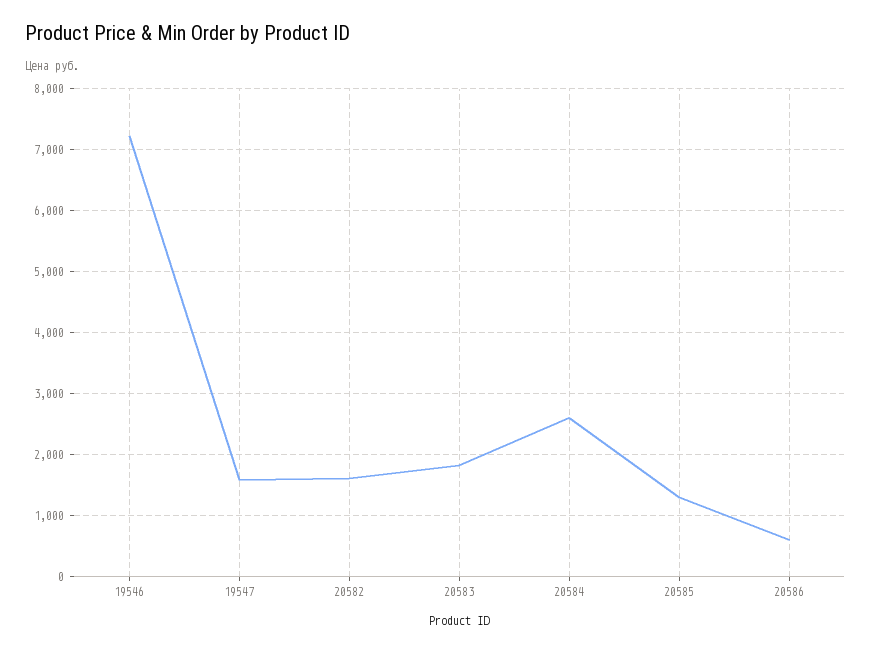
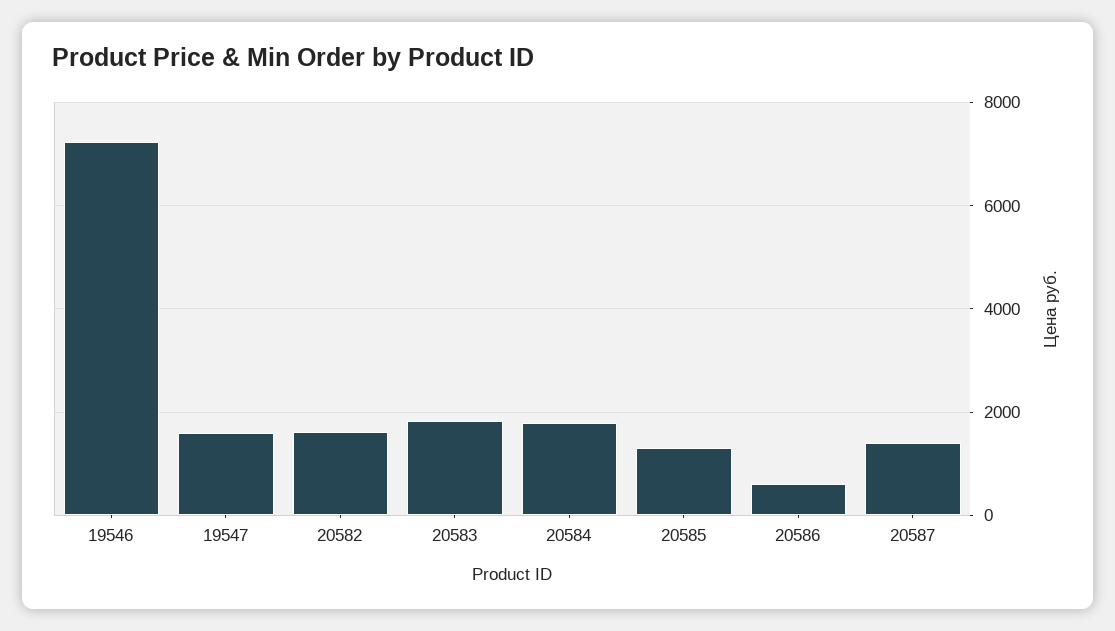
20584: 2600 -> 1800
20587: none -> 1400

